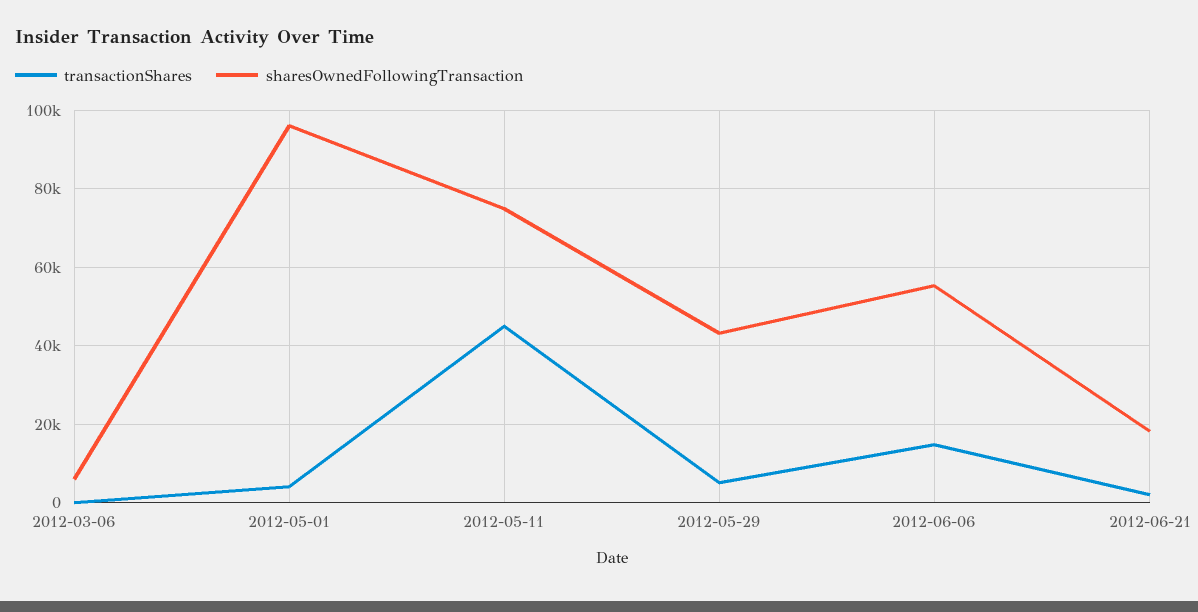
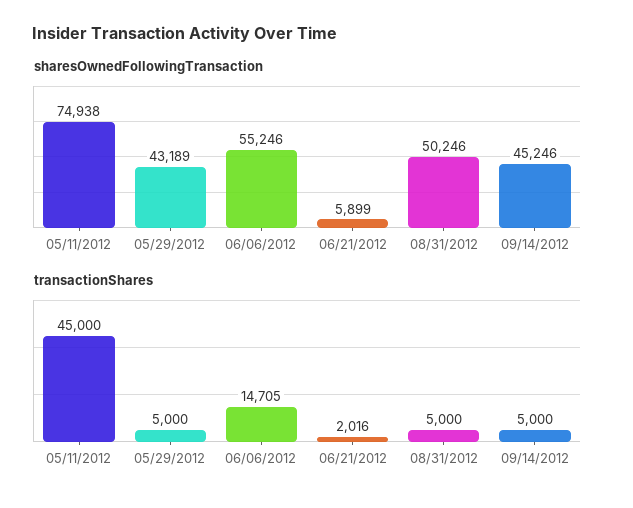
transactionShares, 2012-03-06: 0 -> none
sharesOwnedFollowingTransaction, 2012-03-06: 6000 -> none
transactionShares, 2012-05-01: 4000 -> none
sharesOwnedFollowingTransaction, 2012-05-01: 96000 -> none
sharesOwnedFollowingTransaction, 2012-06-21: 18000 -> 5899
sharesOwnedFollowingTransaction, 08/31/2012: none -> 50246
sharesOwnedFollowingTransaction, 09/14/2012: none -> 45246
transactionShares, 08/31/2012: none -> 5000
transactionShares, 09/14/2012: none -> 5000

